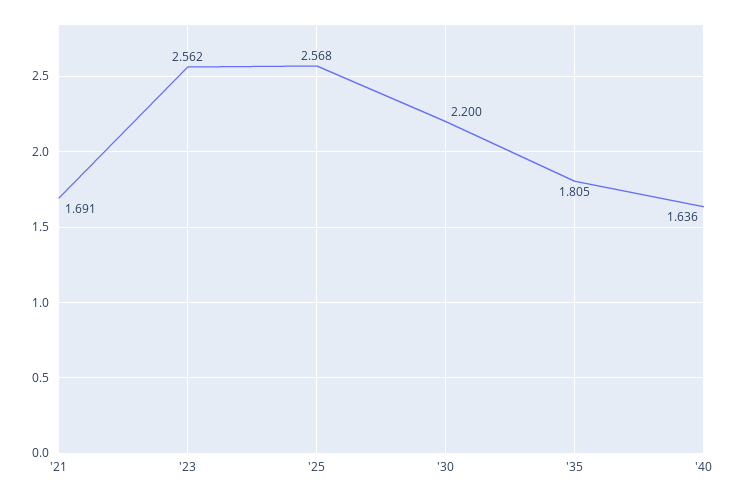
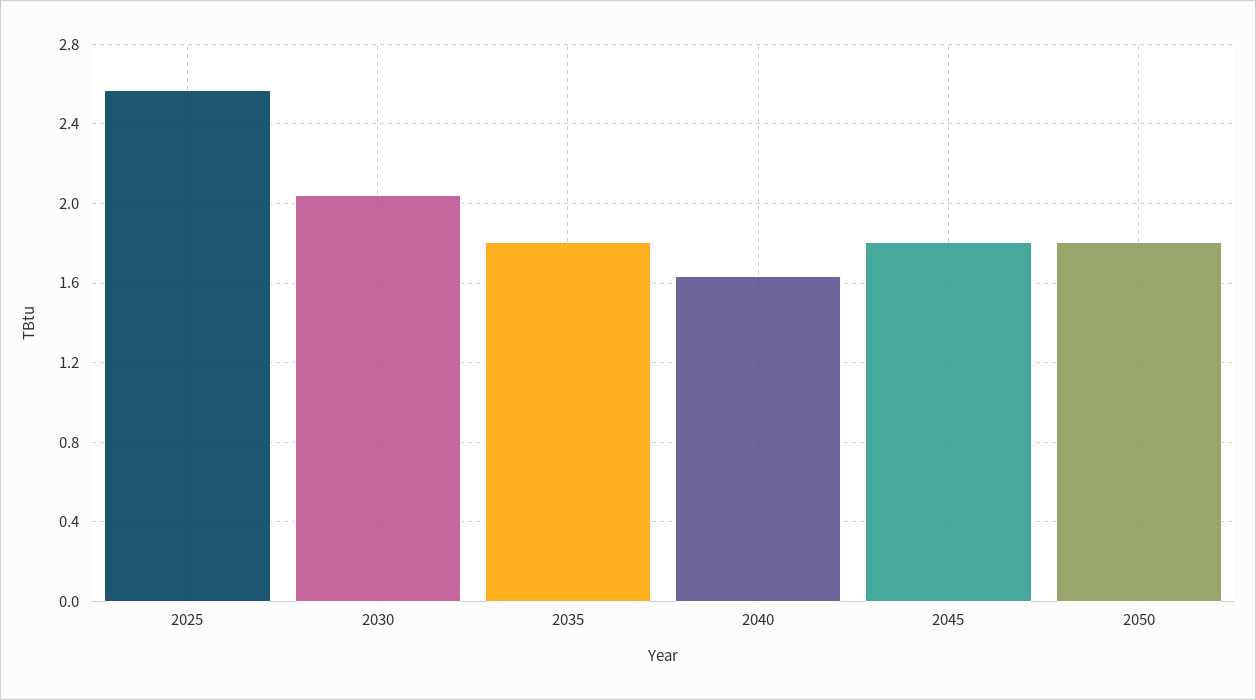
'21: 1.691 -> none
'23: 2.562 -> none
'30: 2.2 -> 2.05
2045: none -> 1.8
2050: none -> 1.8

